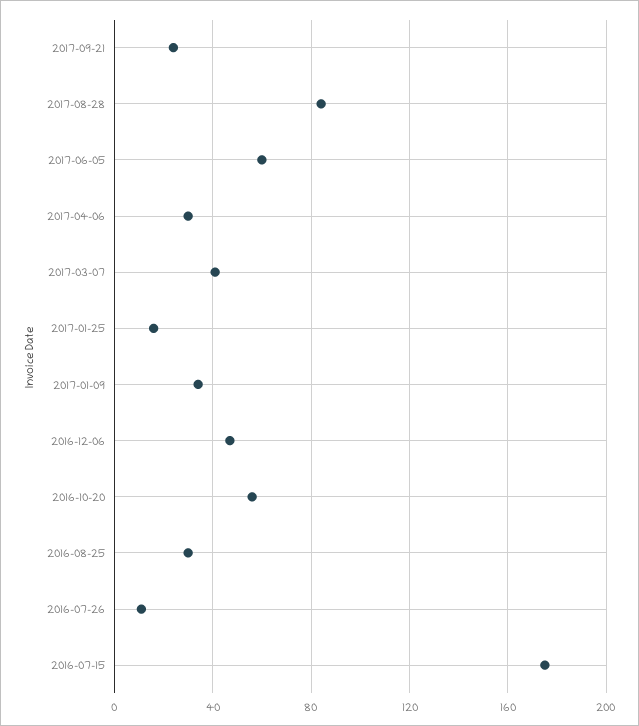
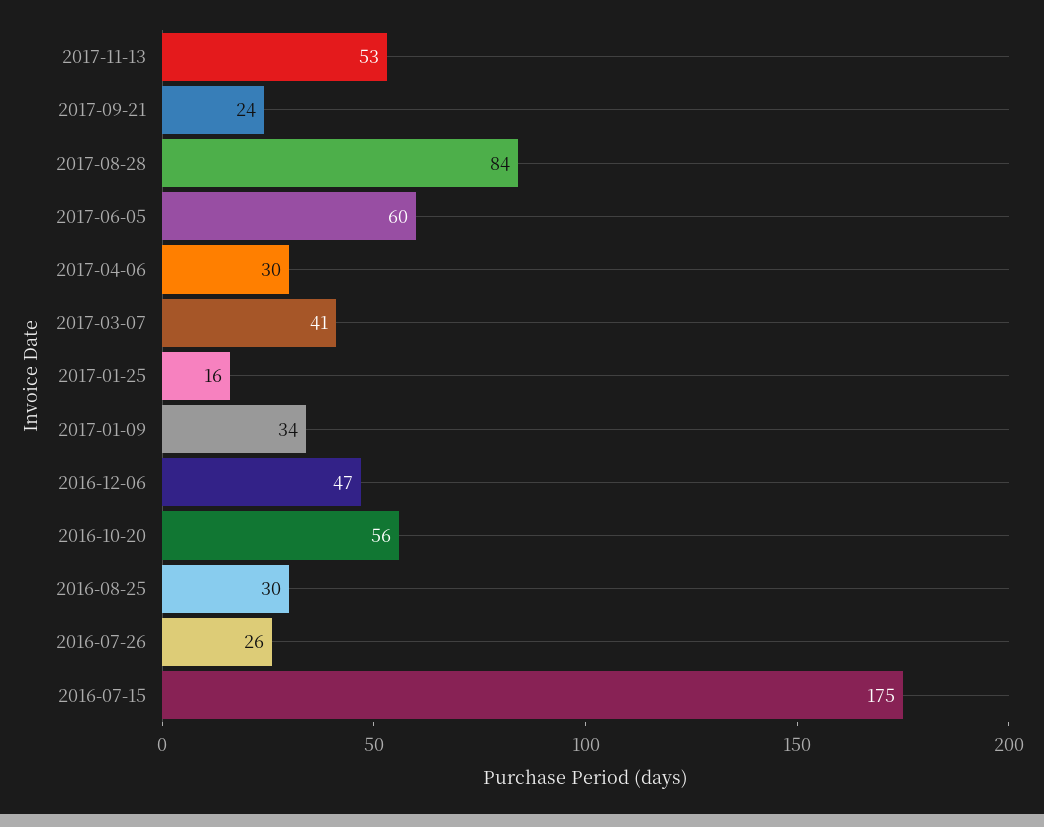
2016-07-26: 10 -> 26
2017-11-13: none -> 53

